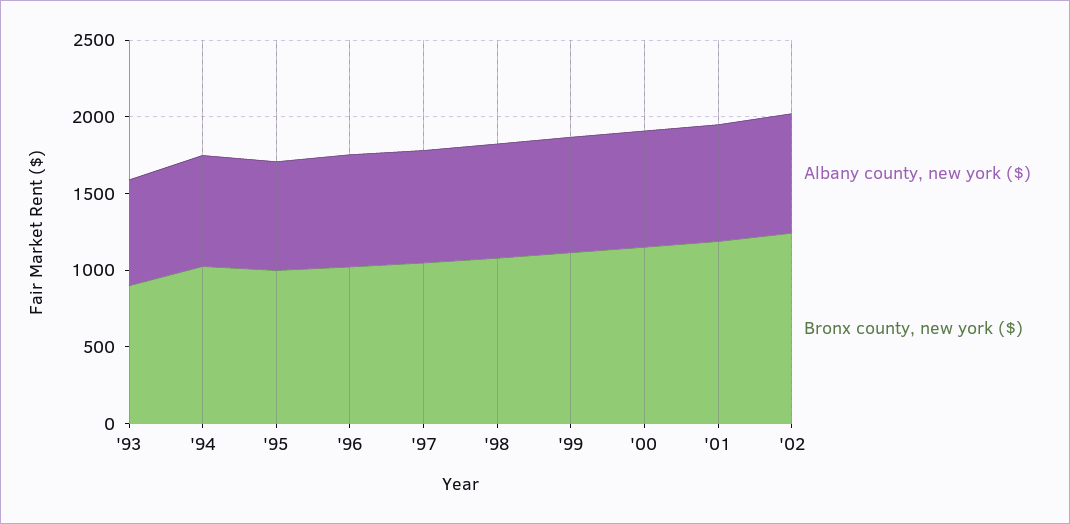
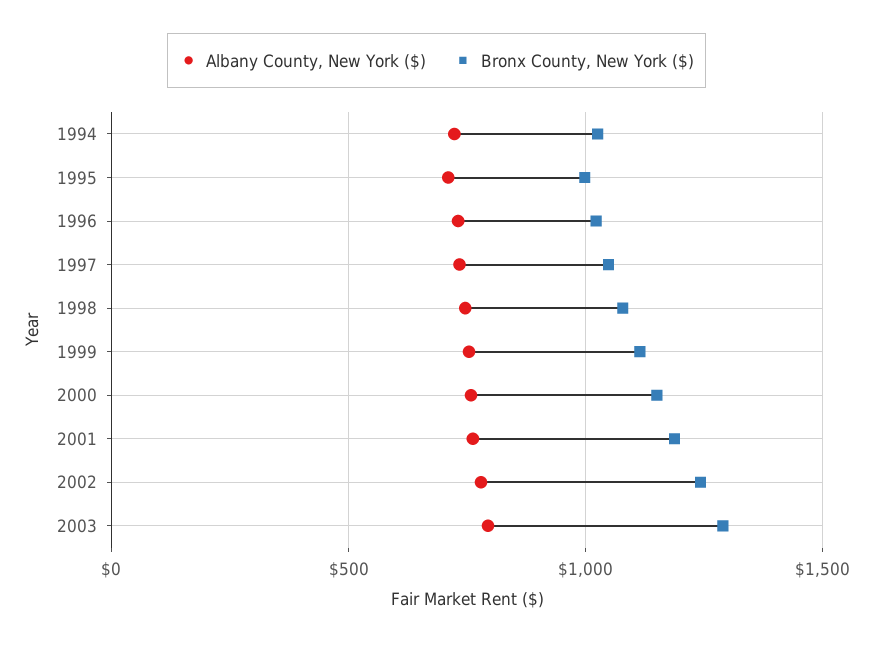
Albany county, new york ($), '93: 700 -> none
Bronx county, new york ($), '93: 900 -> none
Albany county, new york ($), 2003: none -> 800
Bronx county, new york ($), 2003: none -> 1300

